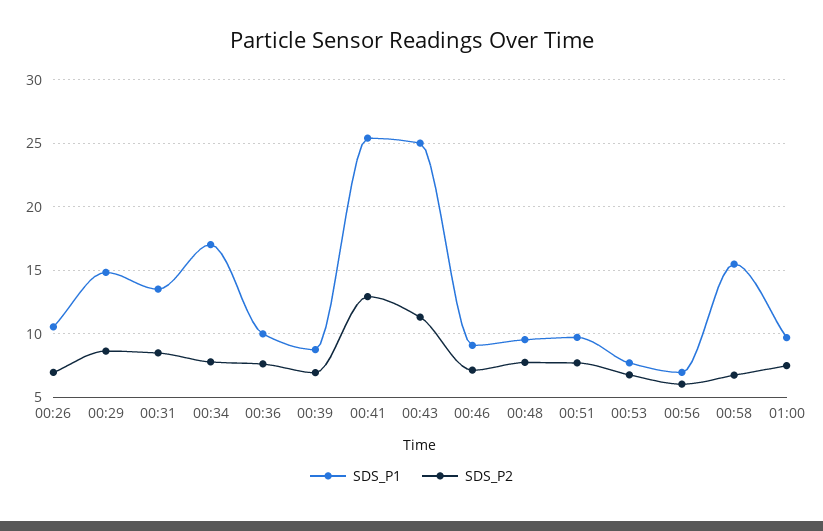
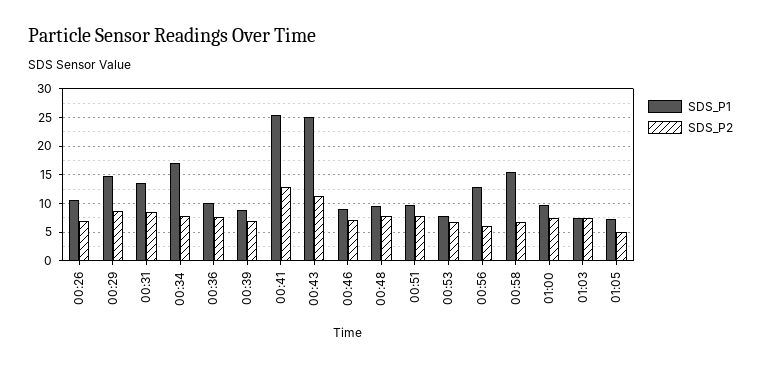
SDS_P1, 00:56: 7 -> 12.5
SDS_P1, 01:03: none -> 7.5
SDS_P2, 01:03: none -> 7.5
SDS_P1, 01:05: none -> 7.5
SDS_P2, 01:05: none -> 5

